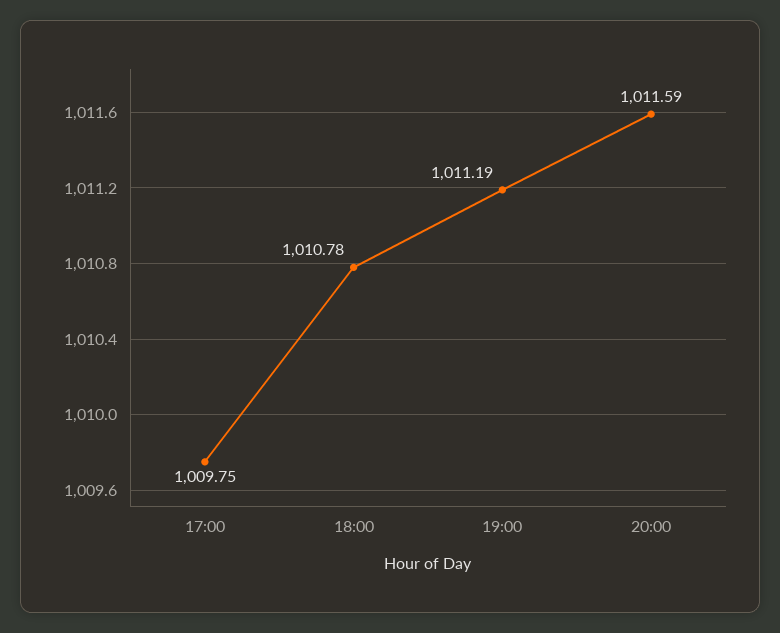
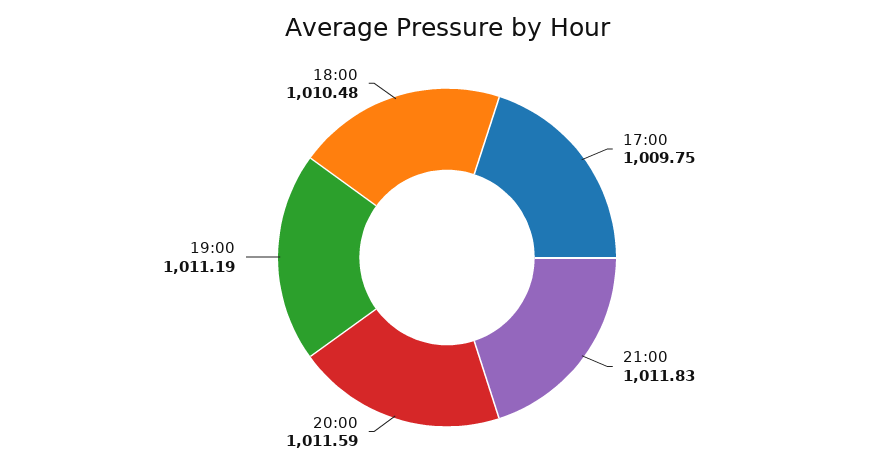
18:00: 1010.78 -> 1010.48
21:00: none -> 1011.83

